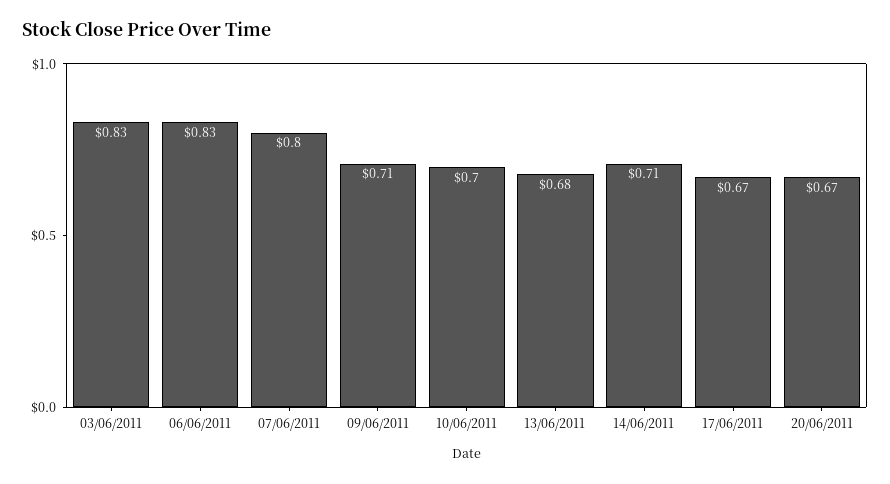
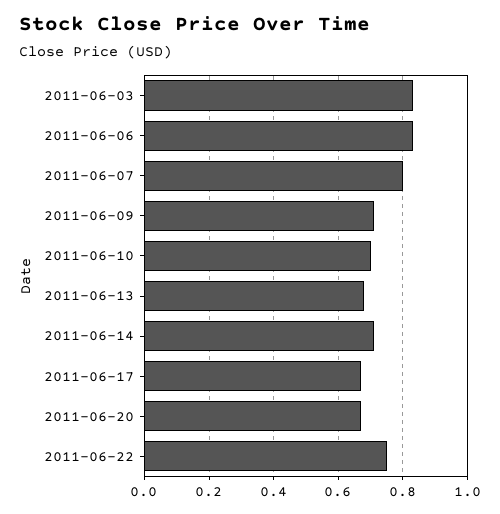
2011-06-22: none -> 0.75

